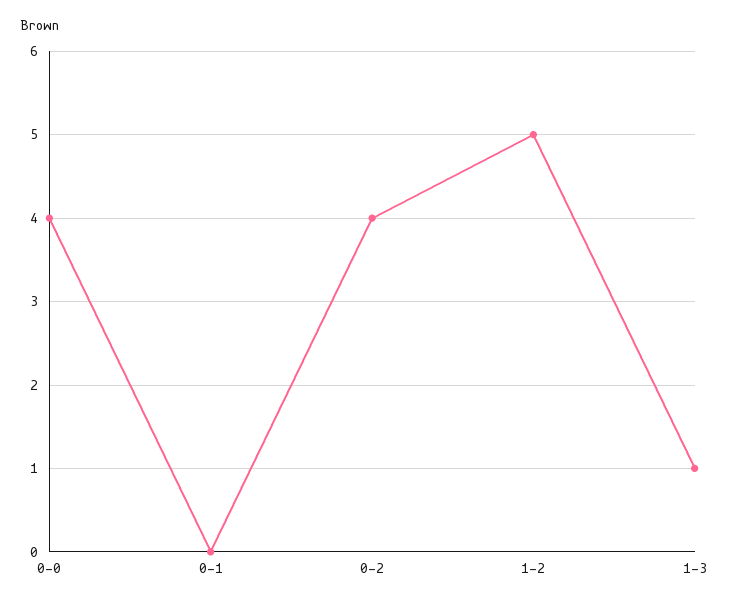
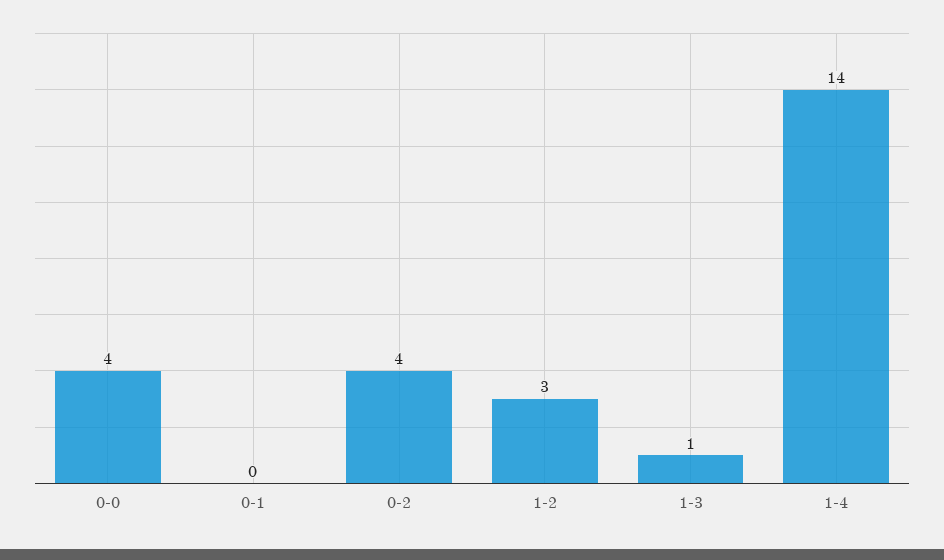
1-2: 5 -> 3
1-4: none -> 14

